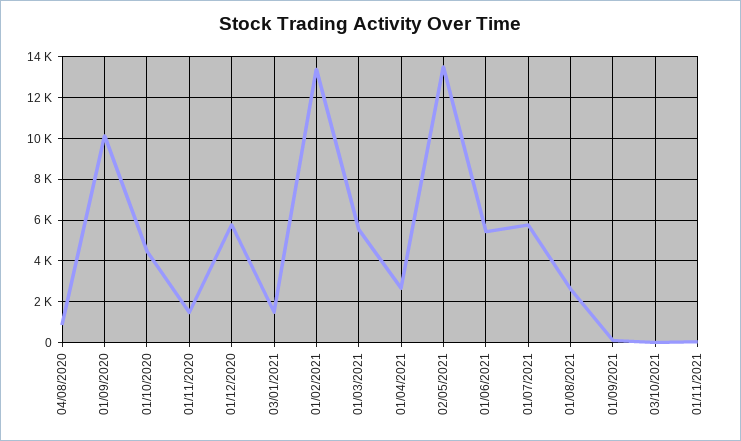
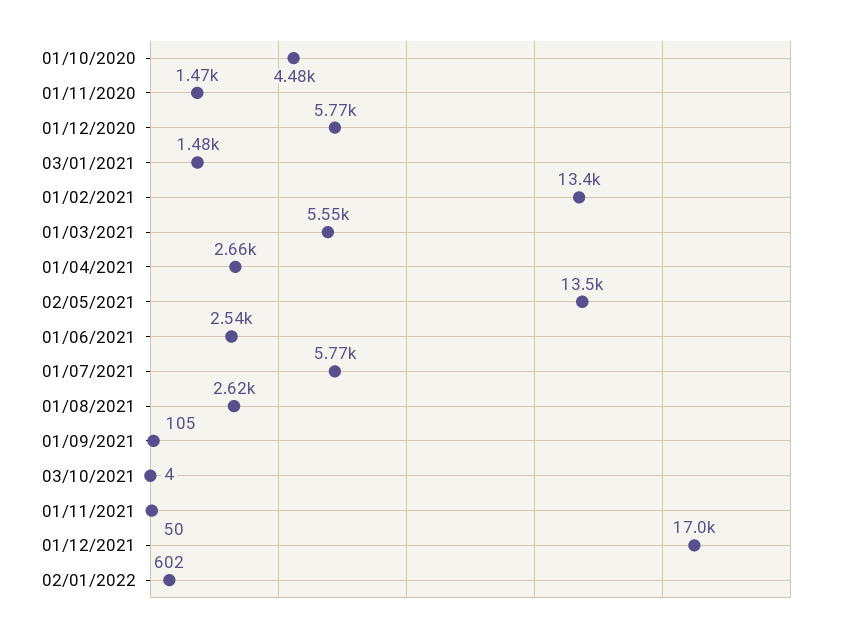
04/08/2020: 1000 -> none
01/09/2020: 10000 -> none
01/06/2021: 5500 -> 2540
01/12/2021: none -> 17000
02/01/2022: none -> 602

